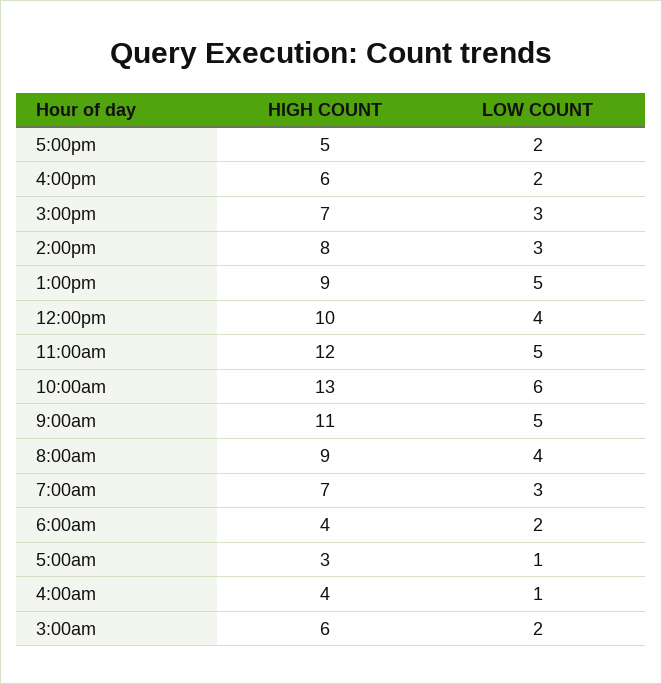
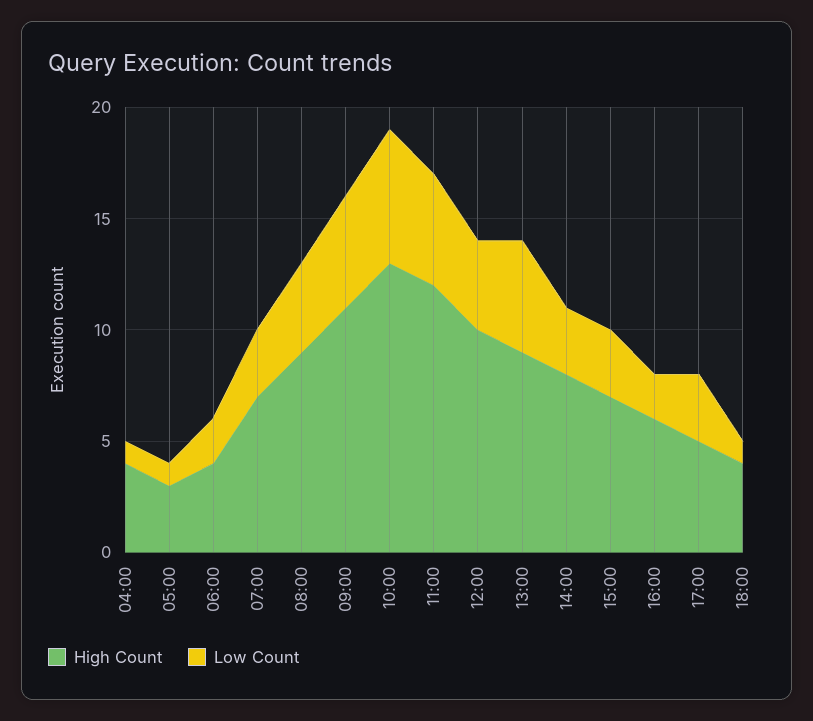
LOW COUNT, 5:00pm: 2 -> 3
HIGH COUNT, 3:00am: 6 -> none
LOW COUNT, 3:00am: 2 -> none
HIGH COUNT, 18:00: none -> 4
LOW COUNT, 18:00: none -> 1

